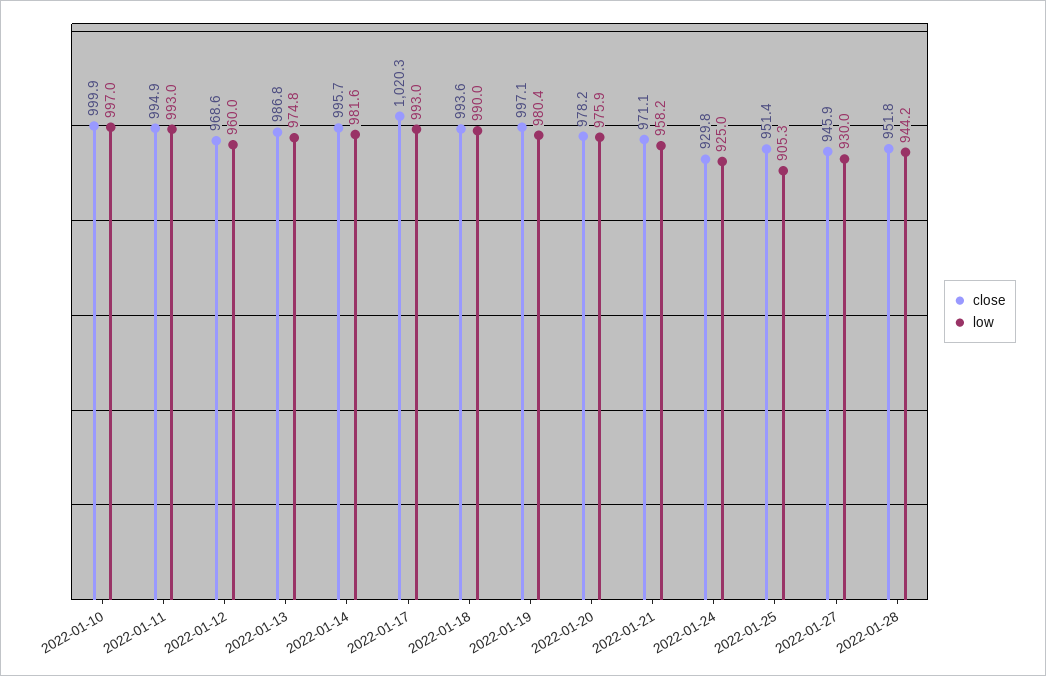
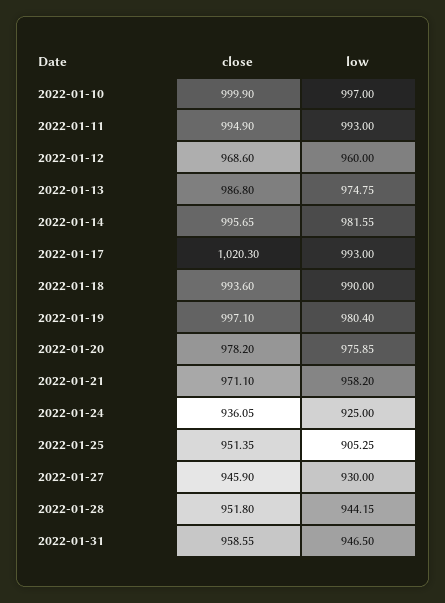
close, 2022-01-24: 929.8 -> 936.05
close, 2022-01-31: none -> 958.55
low, 2022-01-31: none -> 946.5

